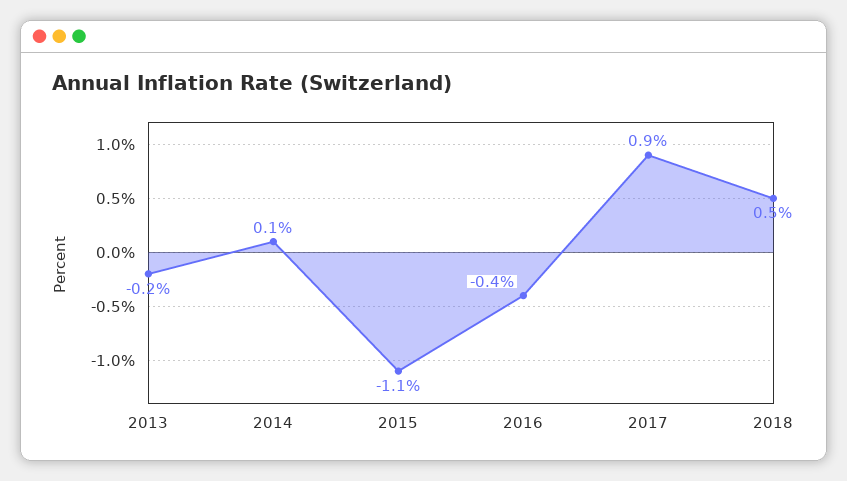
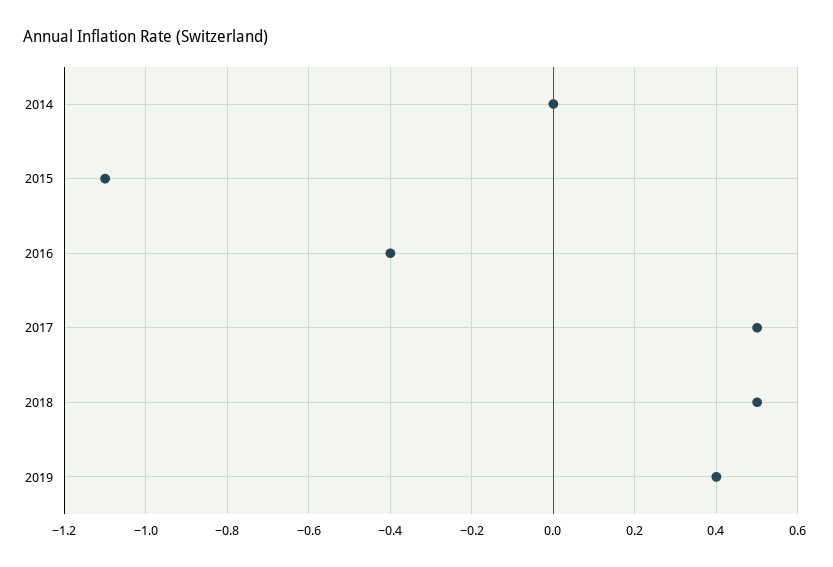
2013: -0.2 -> none
2014: 0.1 -> 0
2017: 0.9 -> 0.5
2019: none -> 0.4

